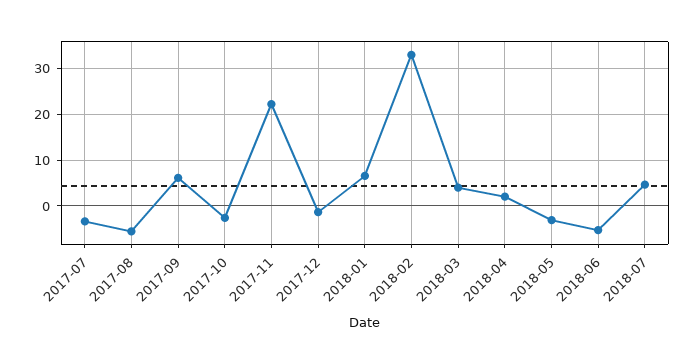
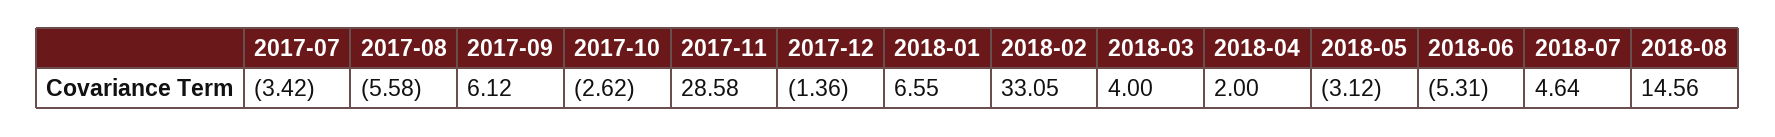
2017-11: 22 -> 28.58
2018-08: none -> 14.56

